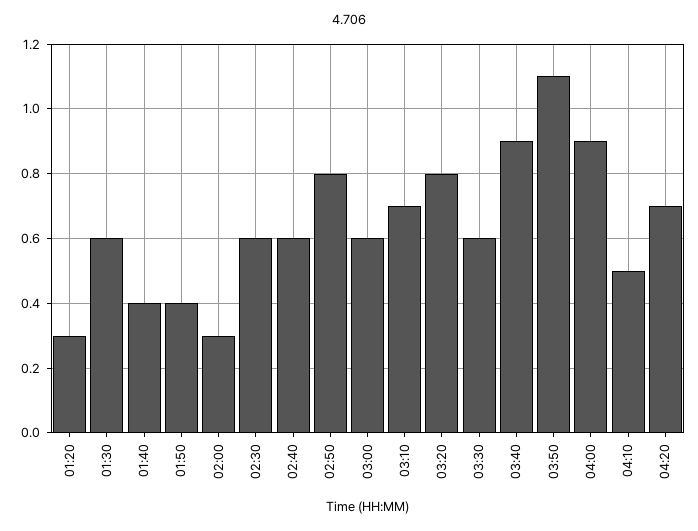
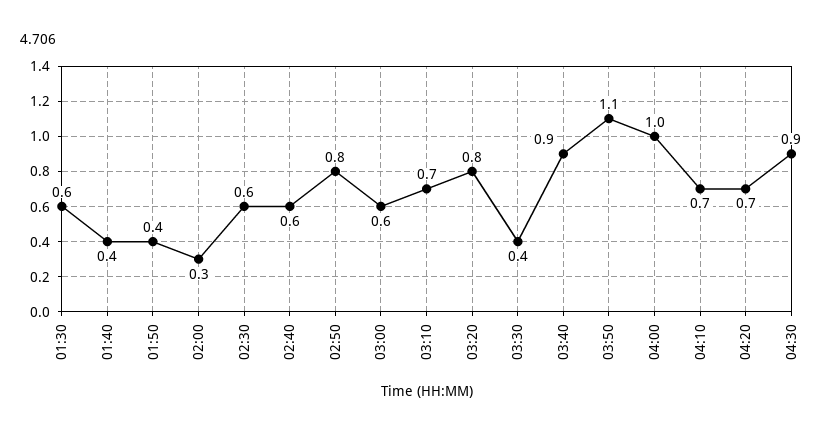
01:20: 0.3 -> none
03:30: 0.6 -> 0.4
04:00: 0.9 -> 1
04:10: 0.5 -> 0.7
04:30: none -> 0.9

